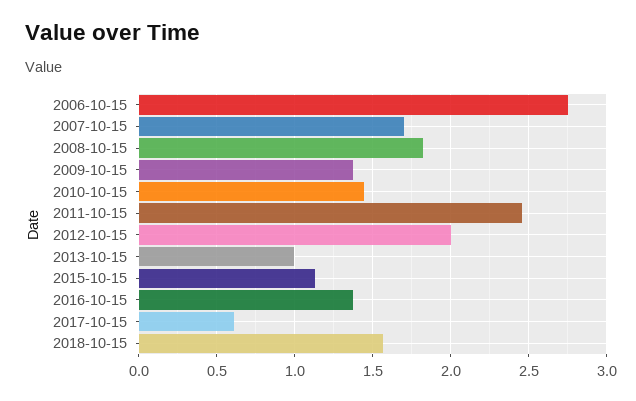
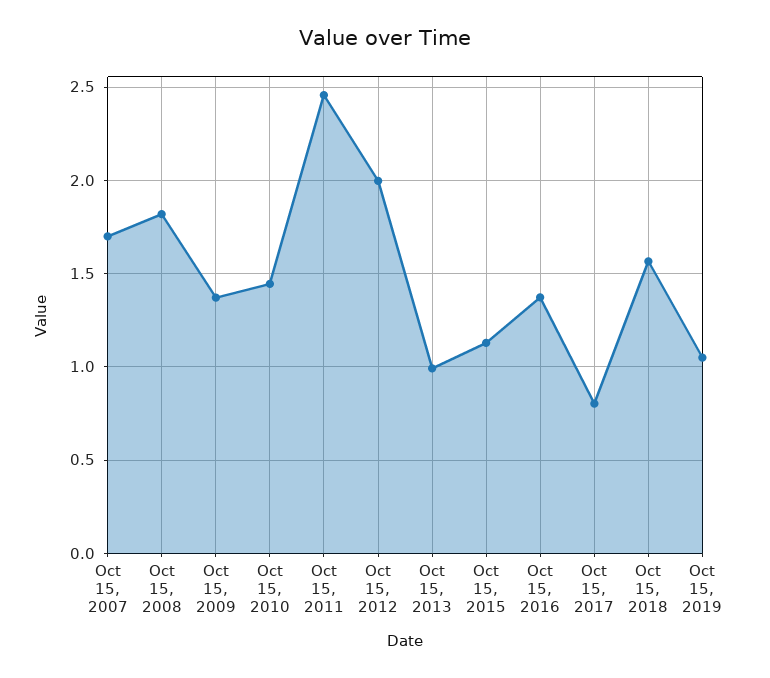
2006-10-15: 2.75 -> none
2017-10-15: 0.6 -> 0.8
Oct 15, 2019: none -> 1.05

